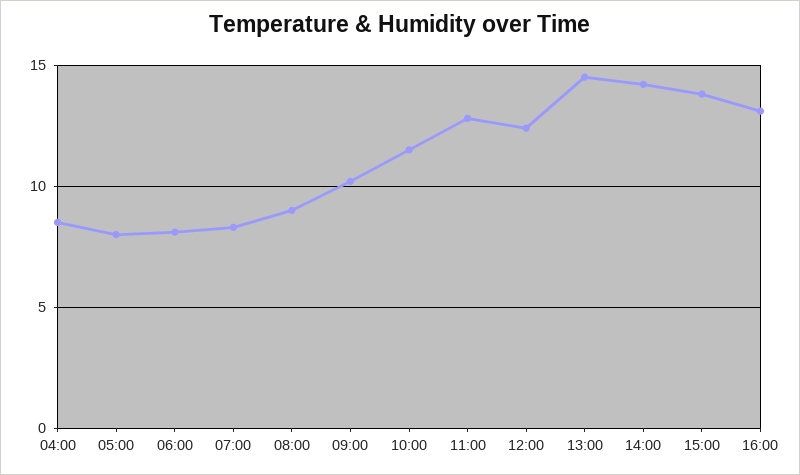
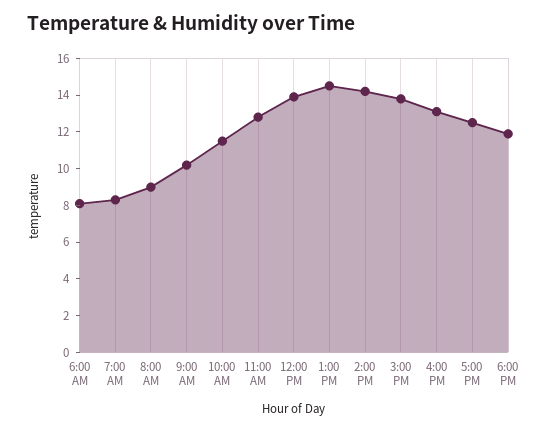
04:00: 8.5 -> none
05:00: 8 -> none
12:00: 12.5 -> 14
5:00 PM: none -> 12.5
6:00 PM: none -> 12

